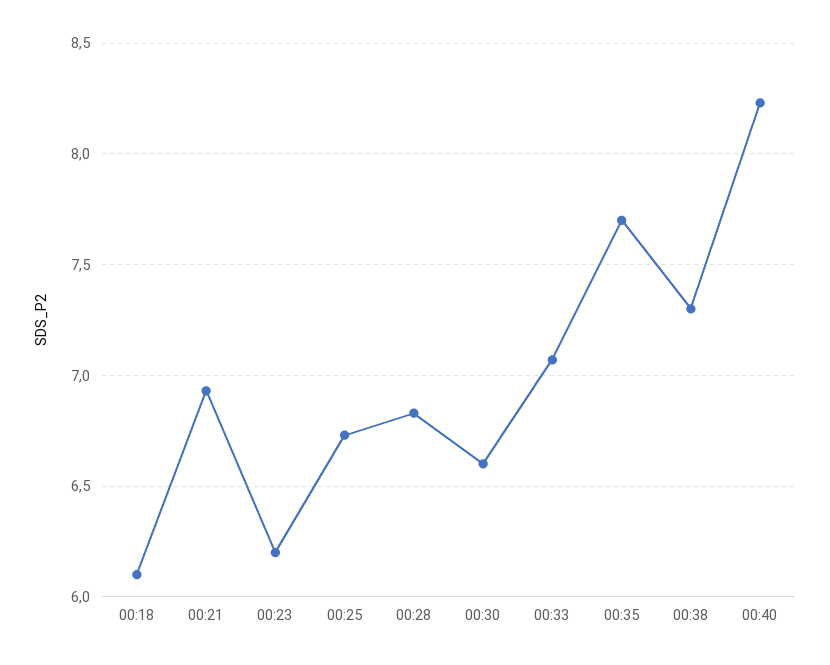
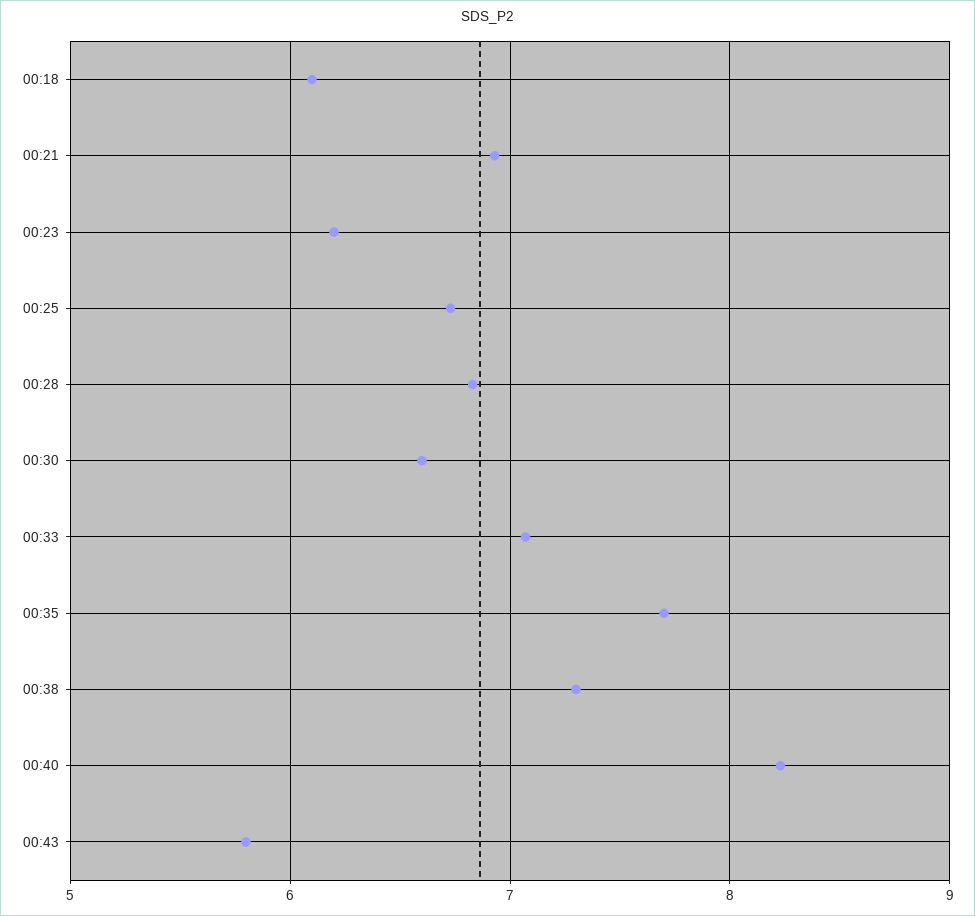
00:43: none -> 5.8

